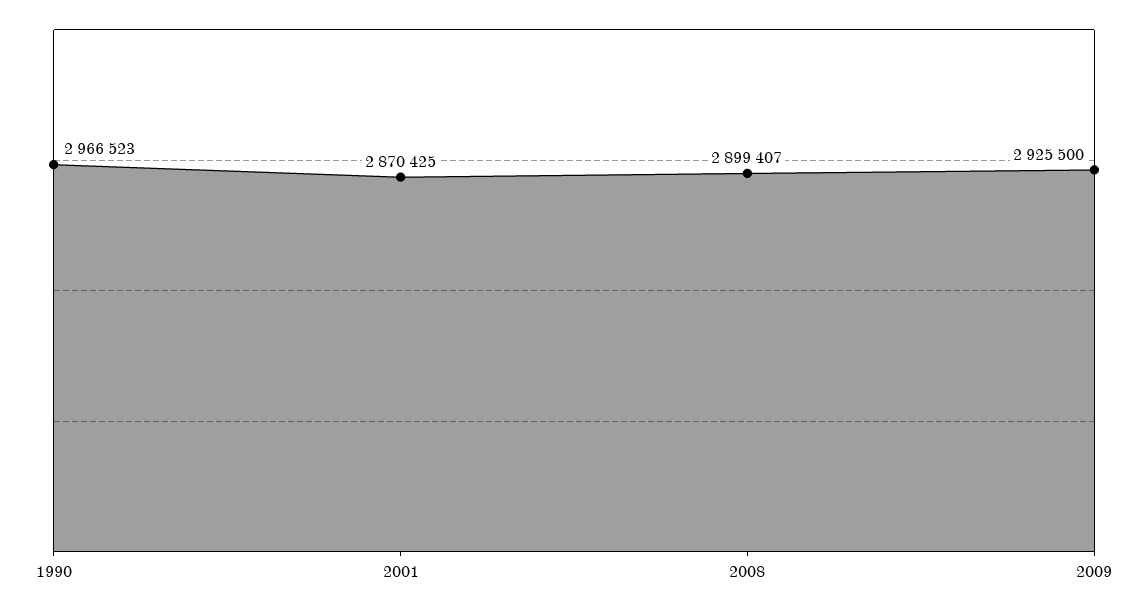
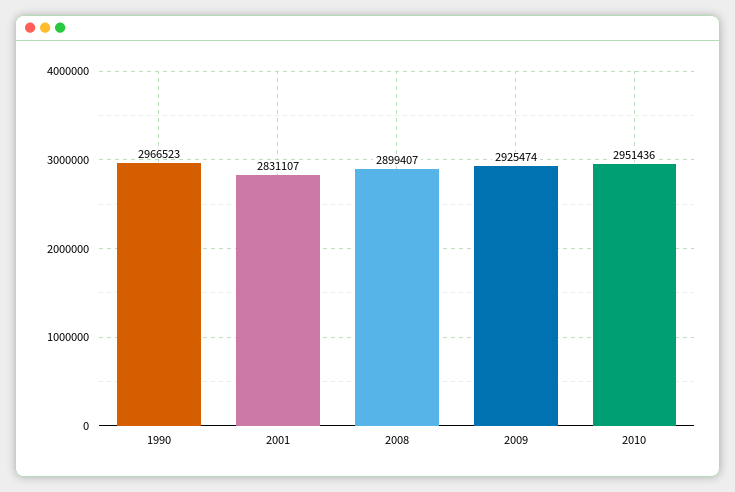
2001: 2870425 -> 2831107
2009: 2925500 -> 2925474
2010: none -> 2951436

